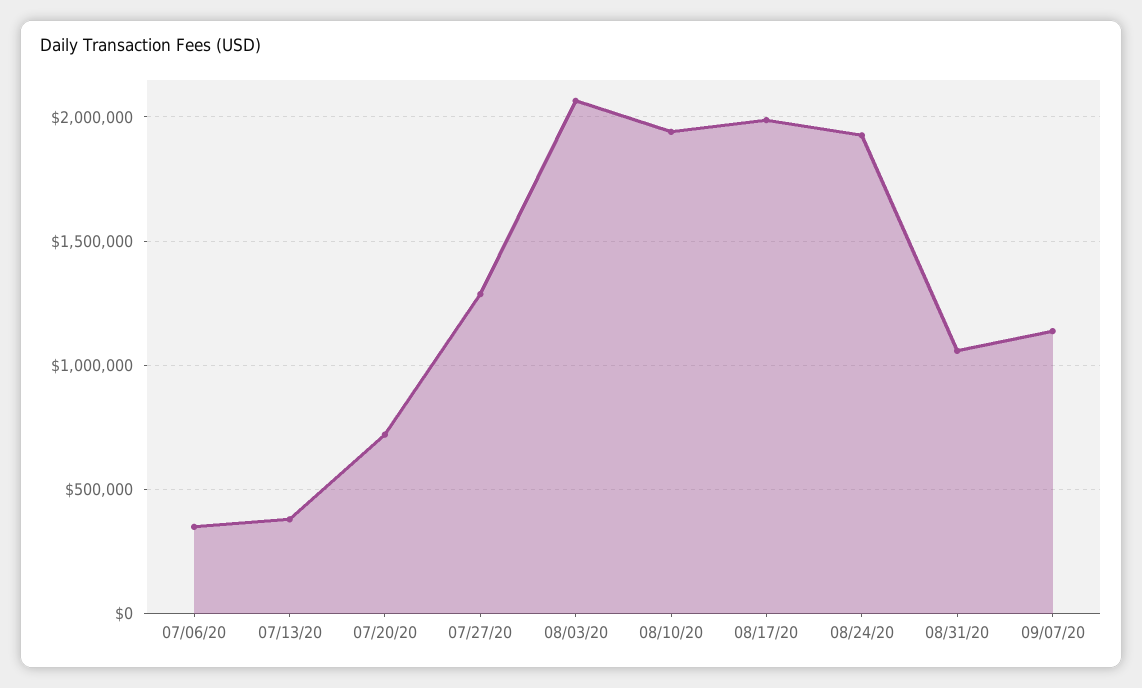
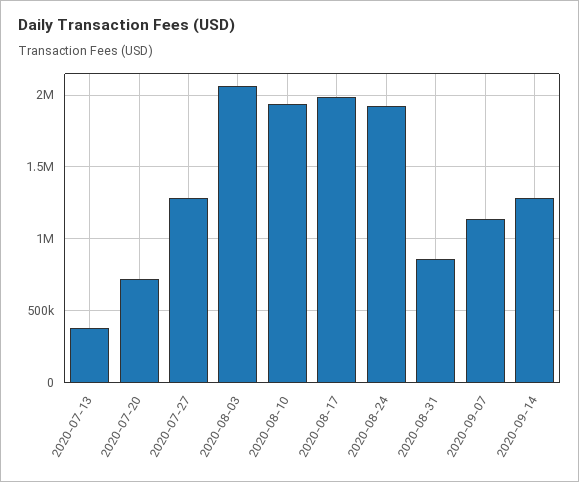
07/06/20: 350000 -> none
08/31/20: 1050000 -> 850000
2020-09-14: none -> 1300000

